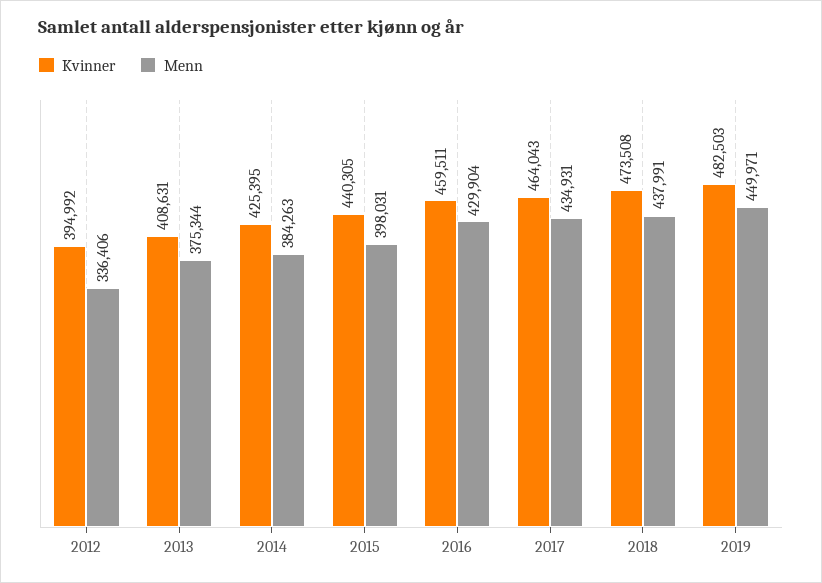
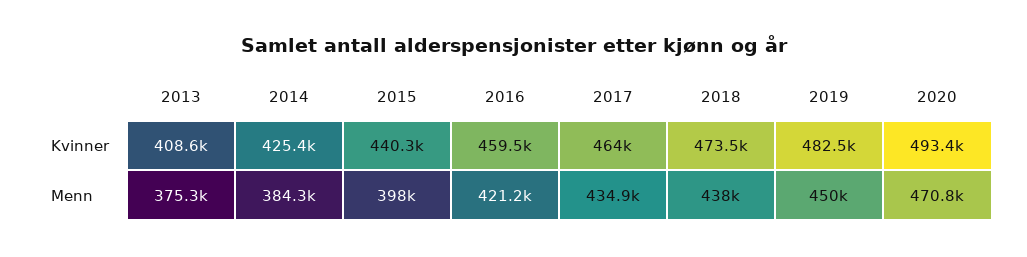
Kvinner, 2012: 394992 -> none
Menn, 2012: 336406 -> none
Menn, 2016: 429904 -> 421200
Kvinner, 2020: none -> 493400
Menn, 2020: none -> 470800

